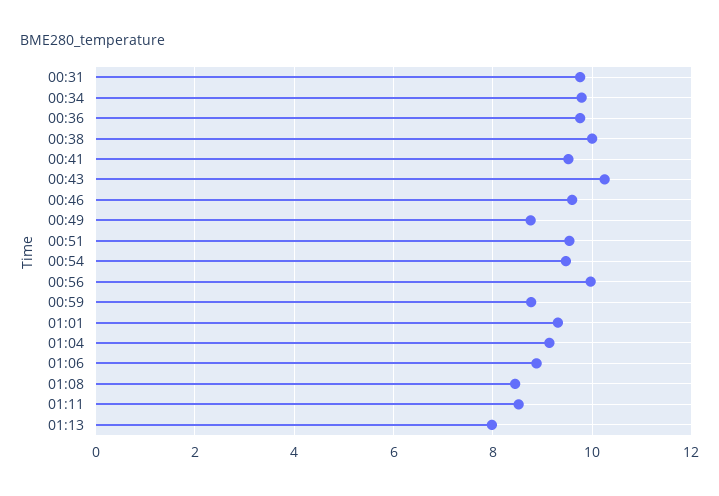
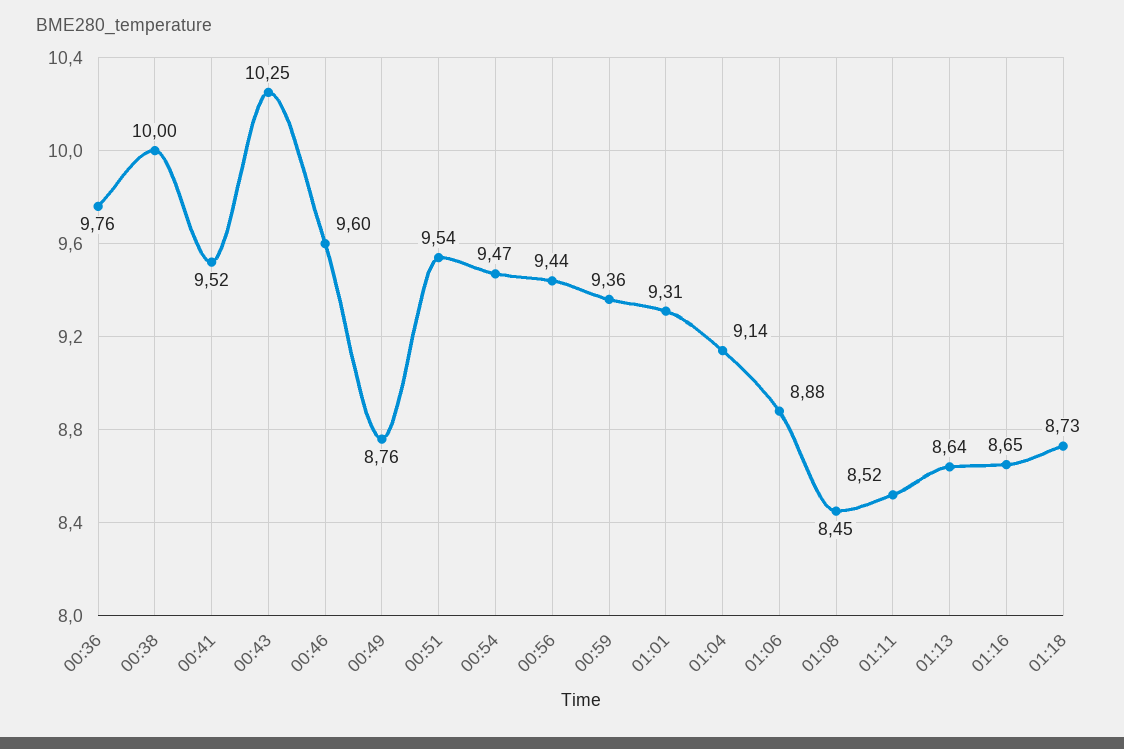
00:31: 9.8 -> none
00:34: 9.8 -> none
00:56: 10 -> 9.44
00:59: 8.8 -> 9.36
01:13: 8 -> 8.64
01:16: none -> 8.65
01:18: none -> 8.73

